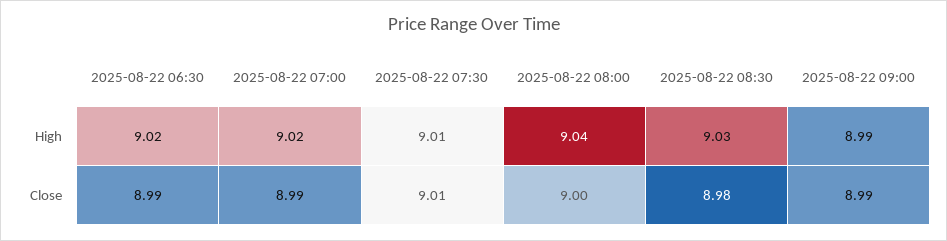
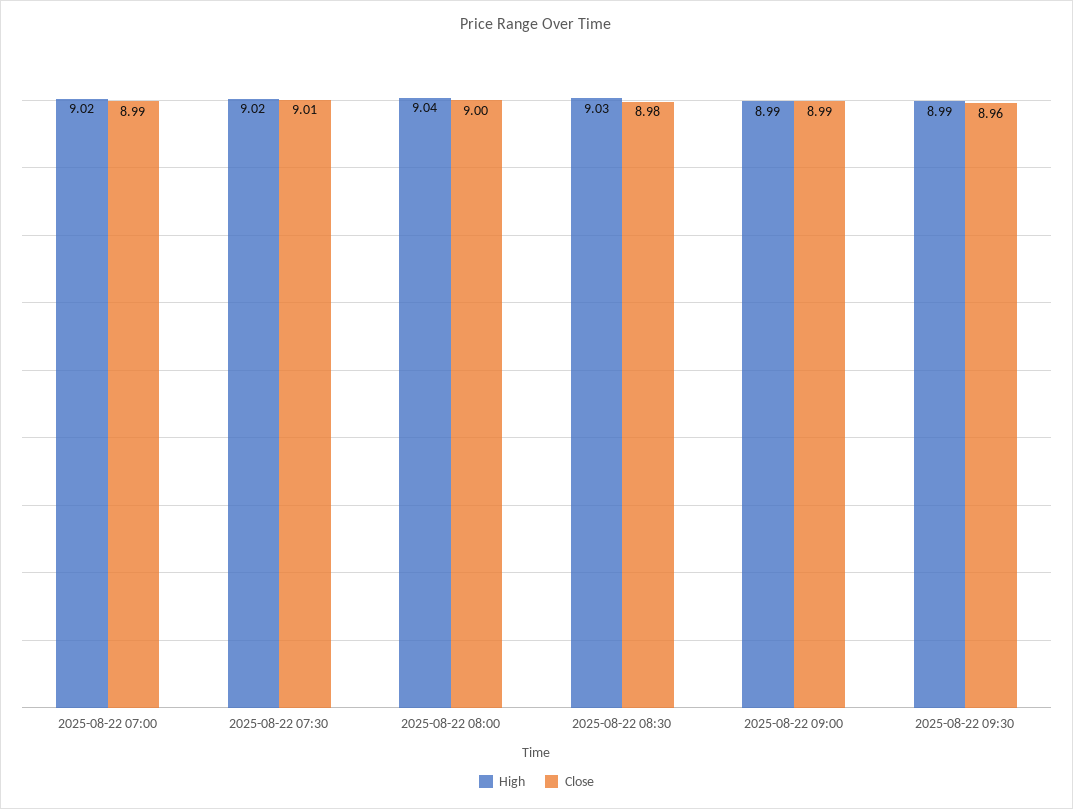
High, 2025-08-22 06:30: 9.02 -> none
High, 2025-08-22 07:30: 9.01 -> 9.02
Close, 2025-08-22 06:30: 8.99 -> none
High, 2025-08-22 09:30: none -> 8.99
Close, 2025-08-22 09:30: none -> 8.96

